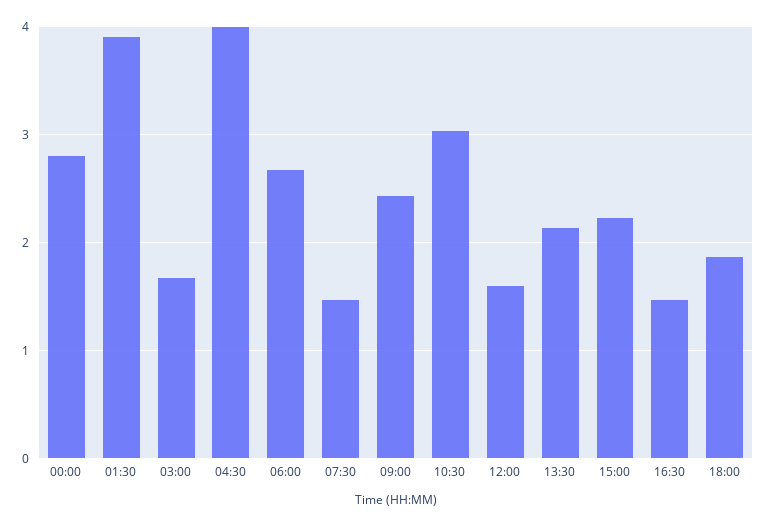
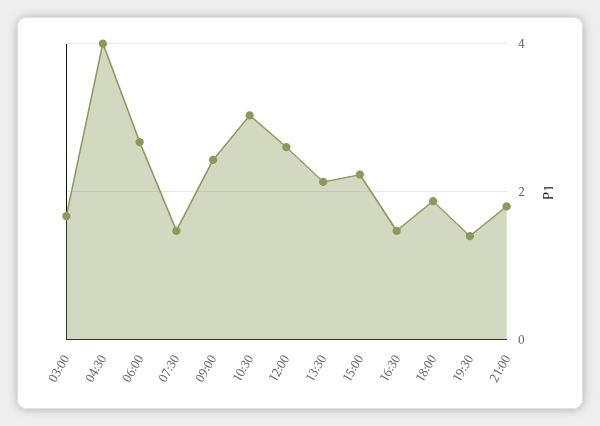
00:00: 2.8 -> none
01:30: 3.9 -> none
12:00: 1.6 -> 2.6
19:30: none -> 1.4
21:00: none -> 1.8

